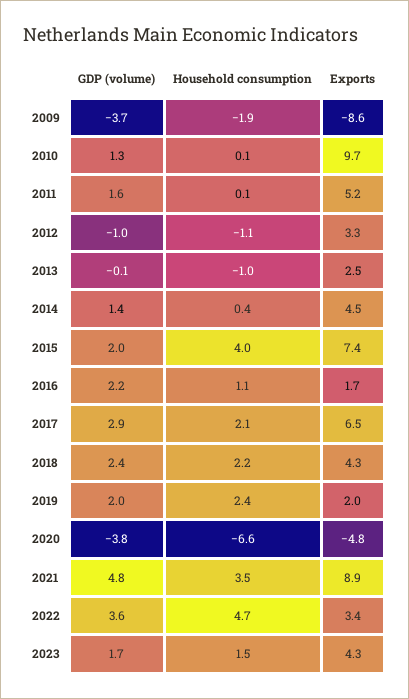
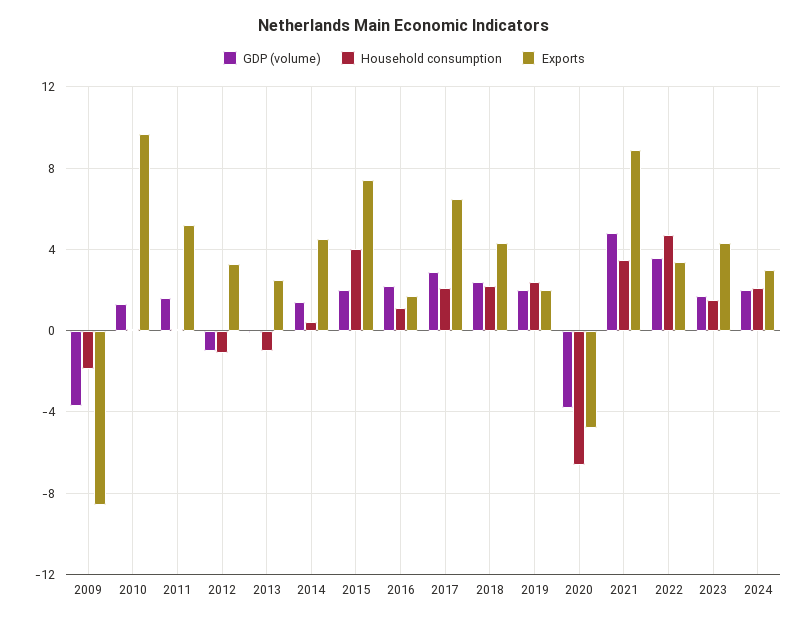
GDP (volume), 2024: none -> 2
Household consumption, 2024: none -> 2
Exports, 2024: none -> 3

